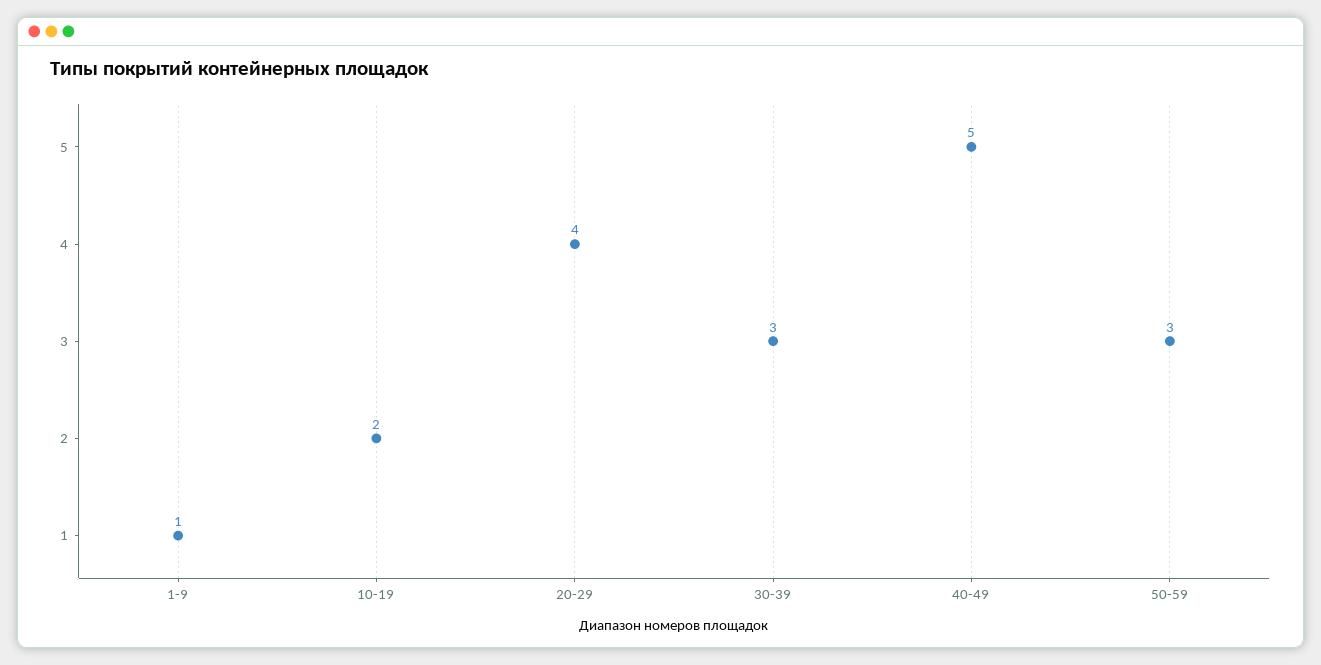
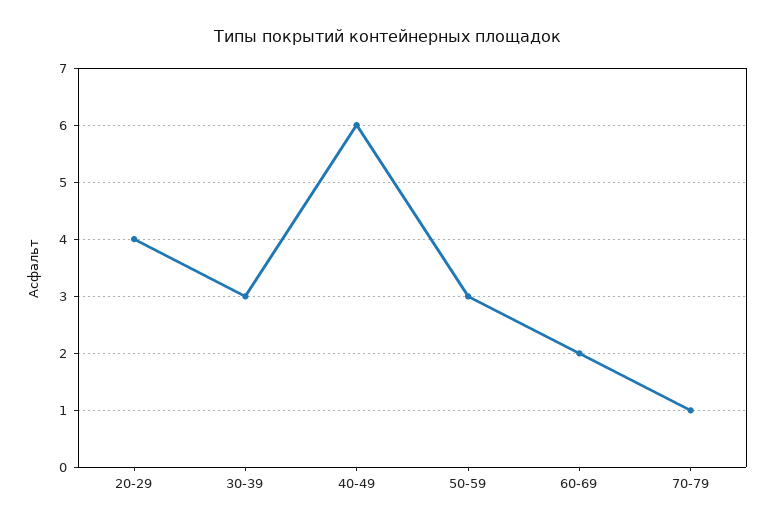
1-9: 1 -> none
10-19: 2 -> none
40-49: 5 -> 6
60-69: none -> 2
70-79: none -> 1

